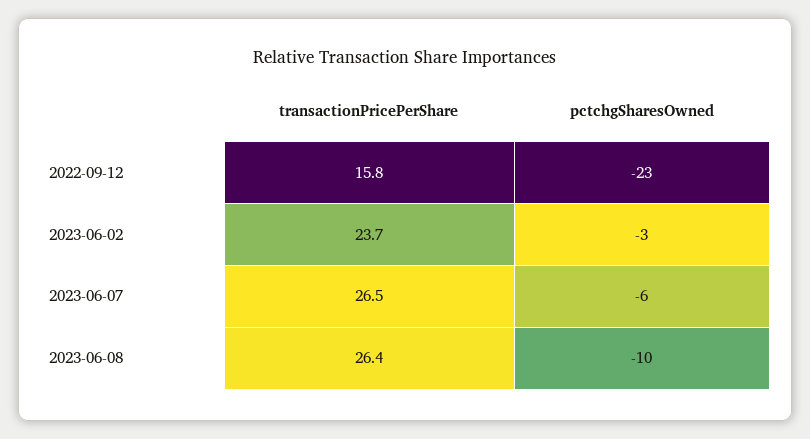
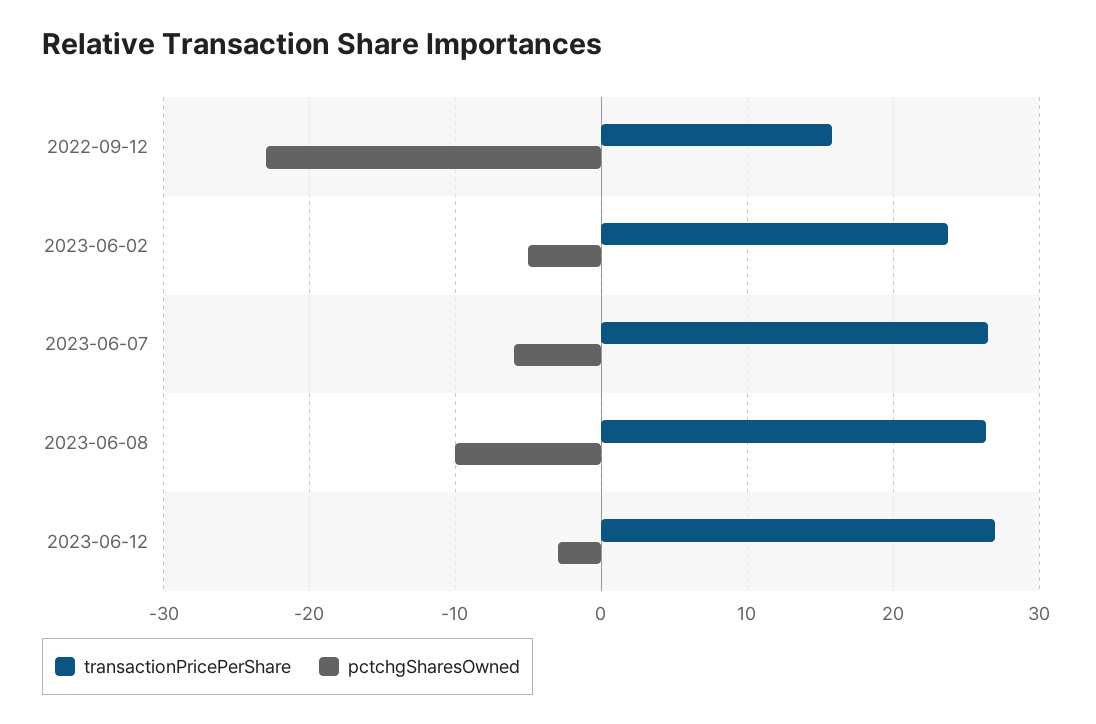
pctchgSharesOwned, 2023-06-02: -3 -> -5
transactionPricePerShare, 2023-06-12: none -> 27
pctchgSharesOwned, 2023-06-12: none -> -3

